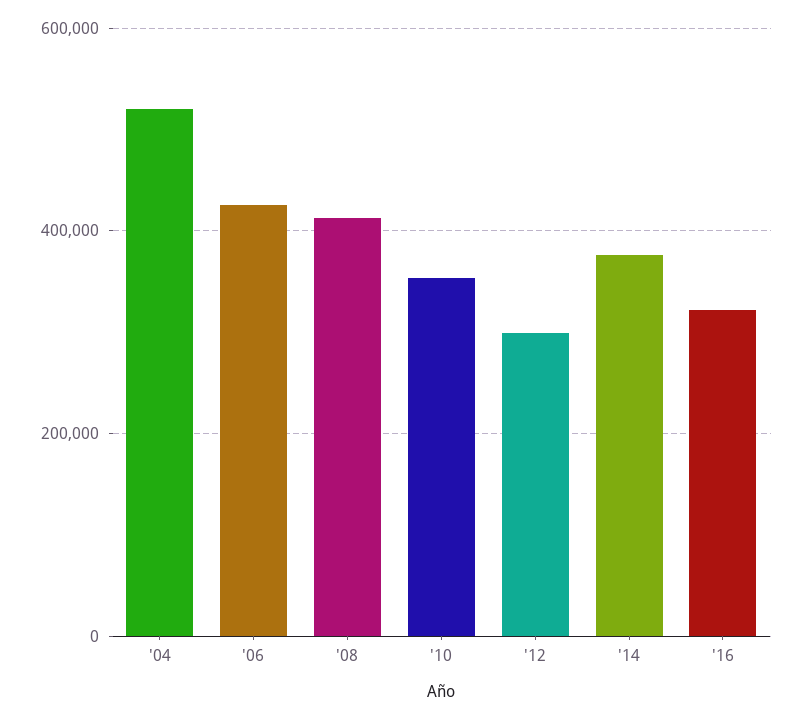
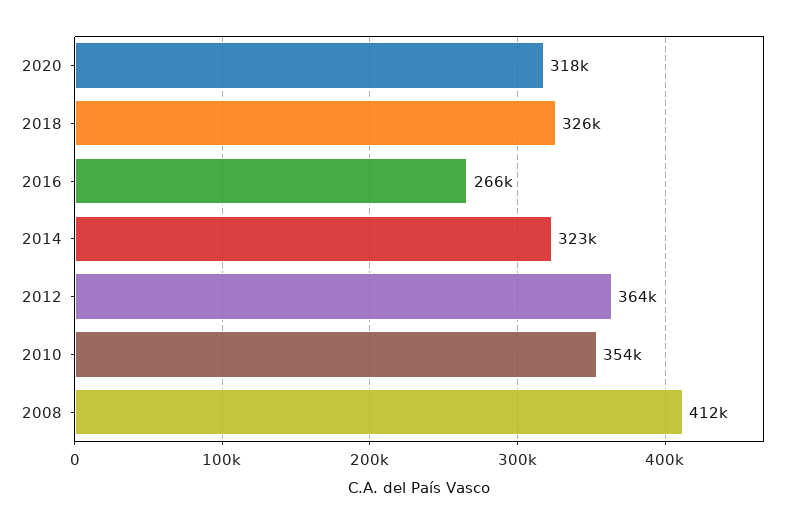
'04: 520000 -> none
'06: 420000 -> none
'12: 300000 -> 364000
'14: 380000 -> 323000
'16: 320000 -> 266000
2020: none -> 318000
2018: none -> 326000

